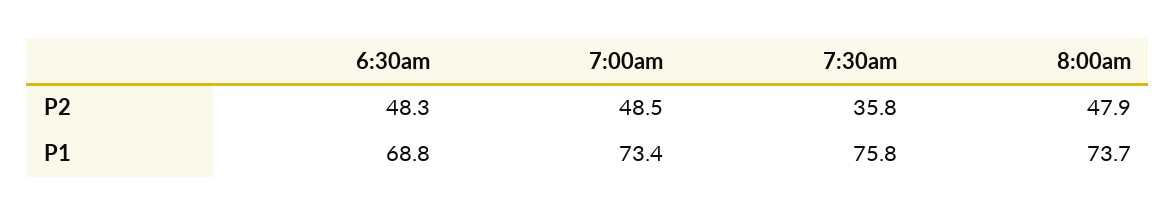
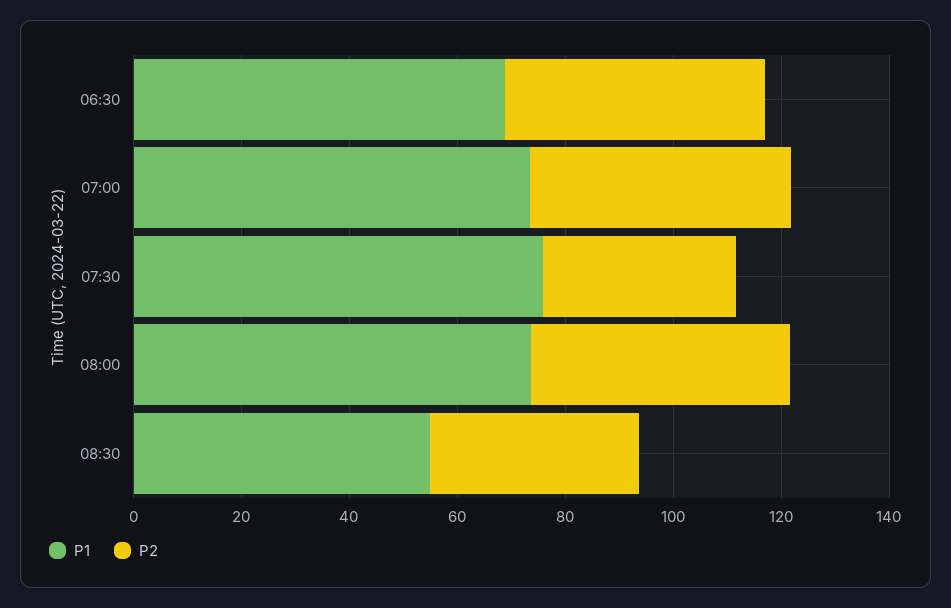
P1, 08:30: none -> 55
P2, 08:30: none -> 40

